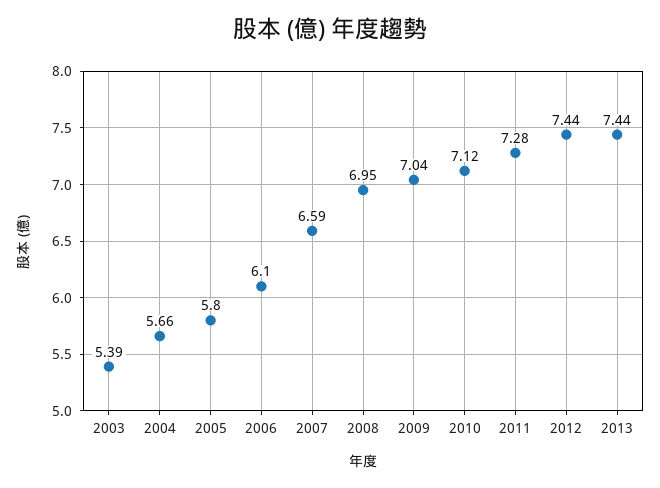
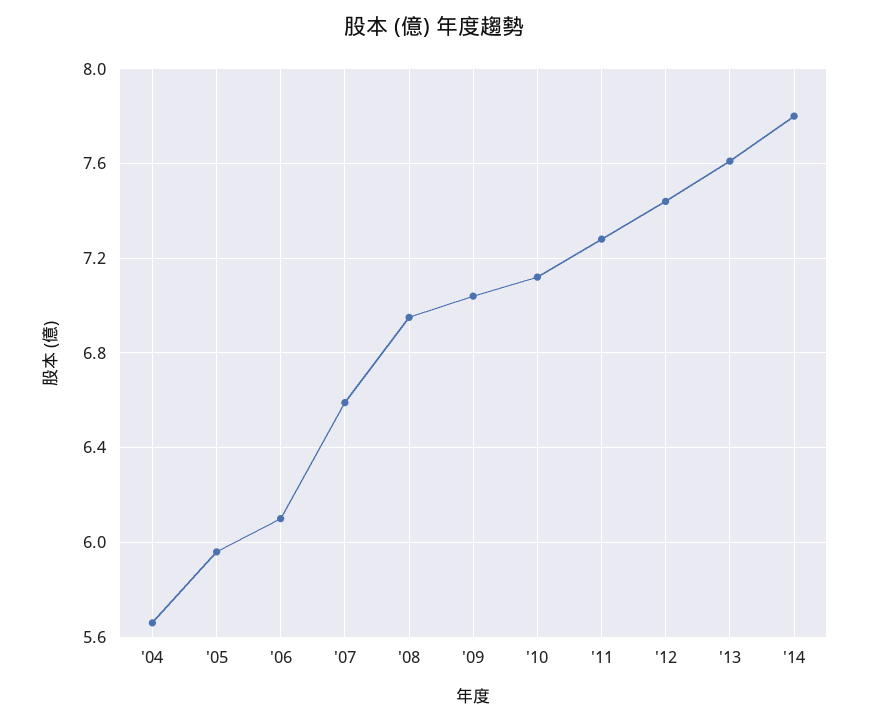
2003: 5.39 -> none
2005: 5.8 -> 5.95
2013: 7.44 -> 7.6
'14: none -> 7.8

